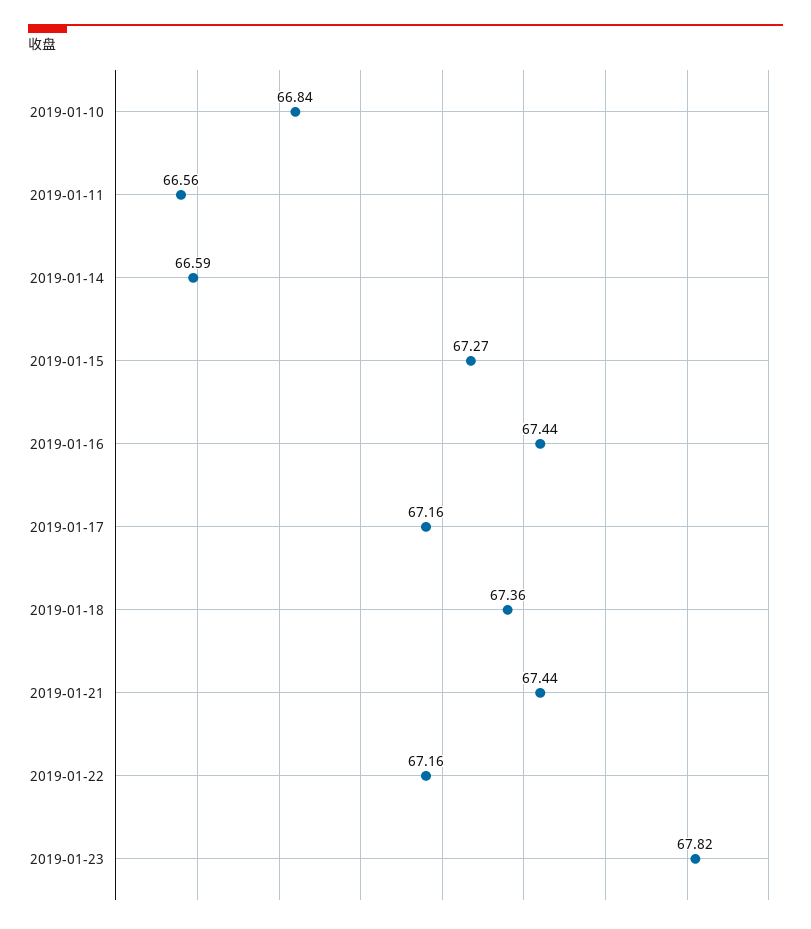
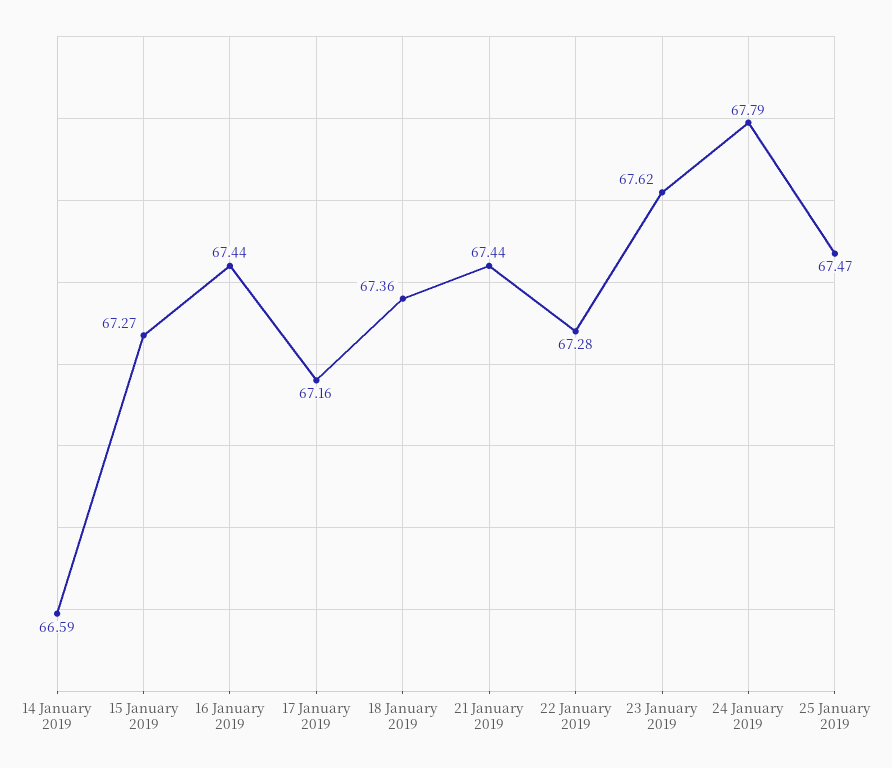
2019-01-10: 66.84 -> none
2019-01-11: 66.56 -> none
2019-01-22: 67.16 -> 67.28
2019-01-23: 67.82 -> 67.62
24 January 2019: none -> 67.79
25 January 2019: none -> 67.47

